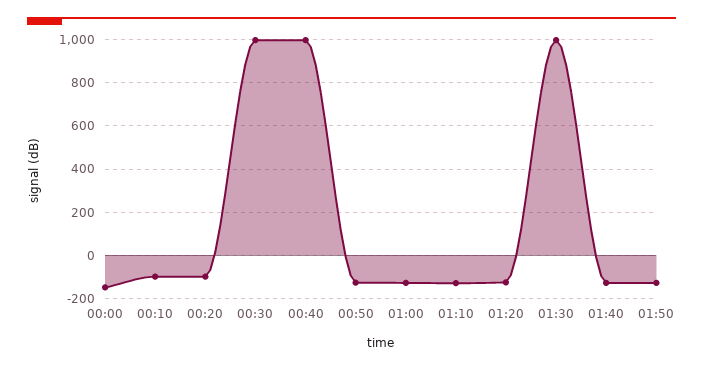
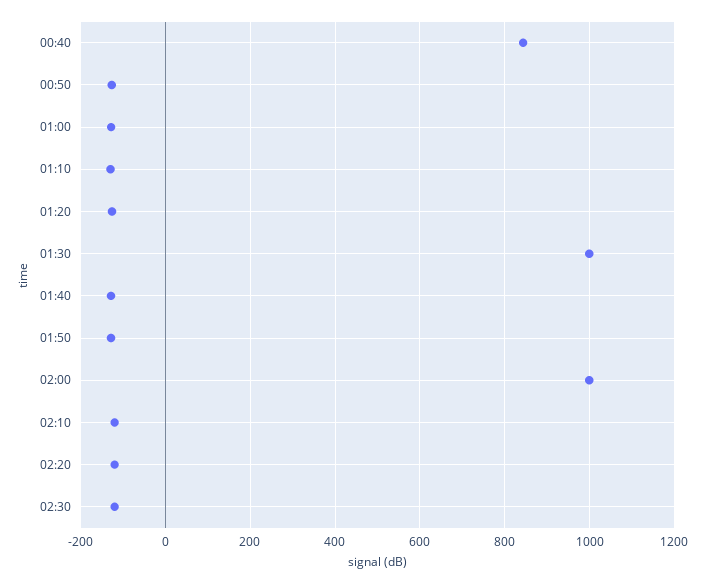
00:00: -150 -> none
00:10: -100 -> none
00:20: -100 -> none
00:30: 1000 -> none
00:40: 1000 -> 840
02:00: none -> 1000
02:10: none -> -120
02:20: none -> -120
02:30: none -> -120

